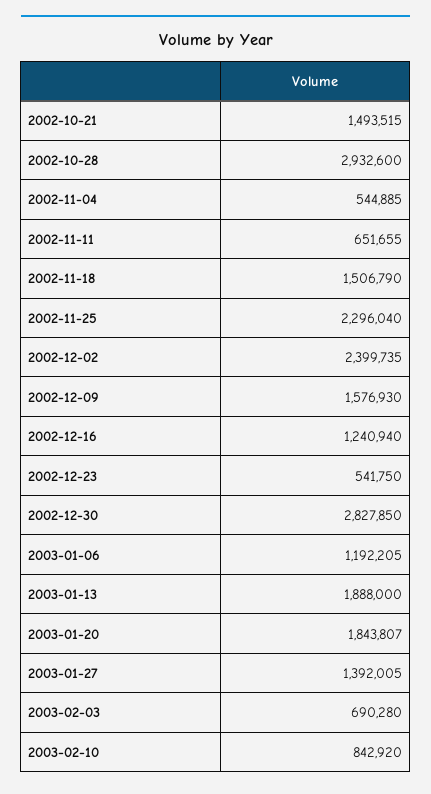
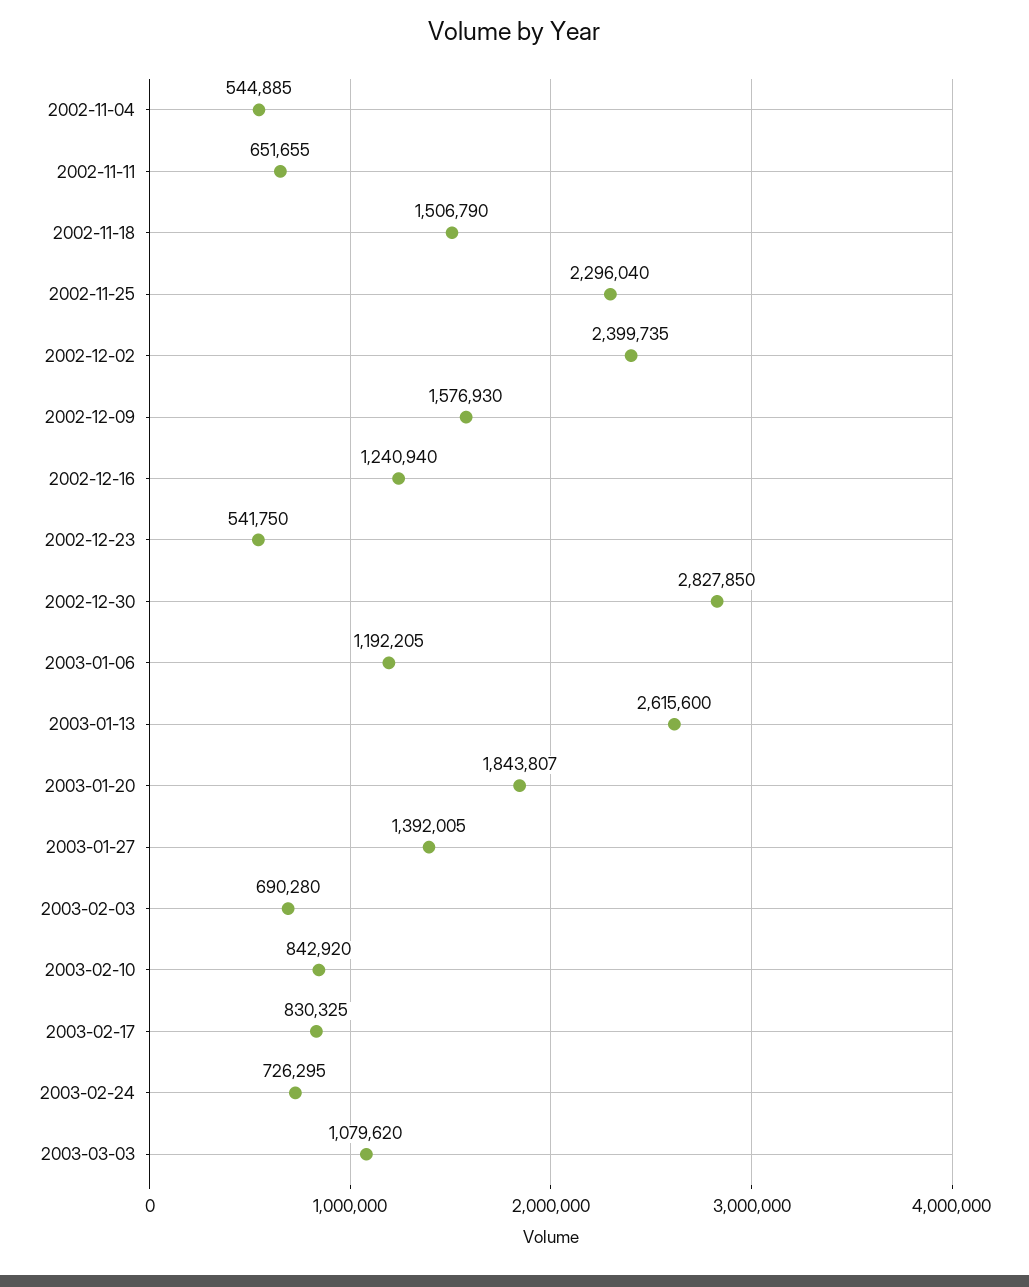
2002-10-21: 1493515 -> none
2002-10-28: 2932600 -> none
2003-01-13: 1888000 -> 2615600
2003-02-17: none -> 830325
2003-02-24: none -> 726295
2003-03-03: none -> 1079620

